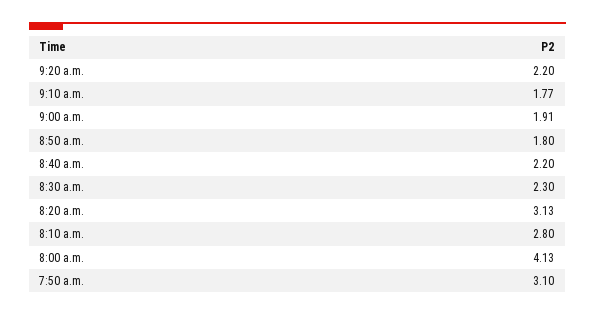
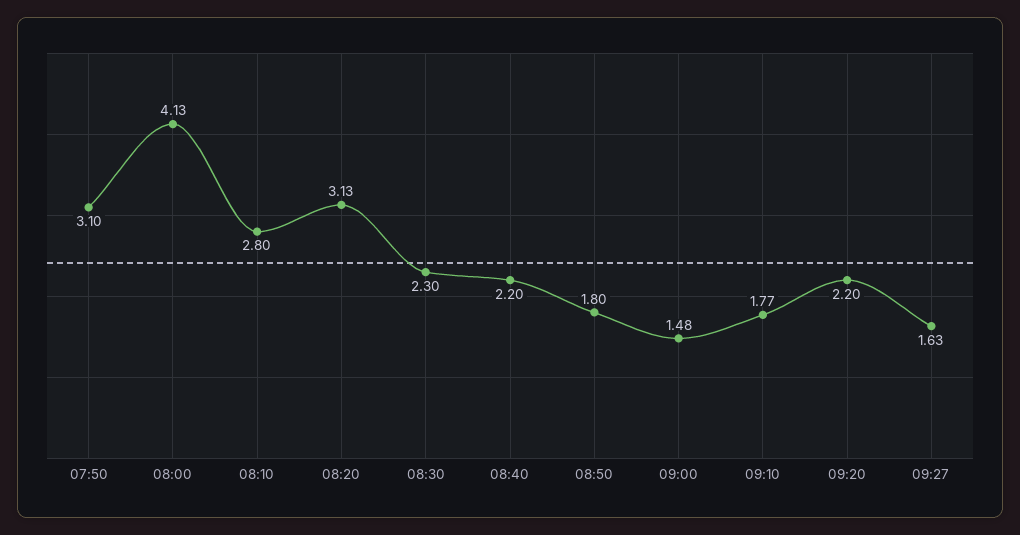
9:00 a.m.: 1.91 -> 1.48
09:27: none -> 1.63

